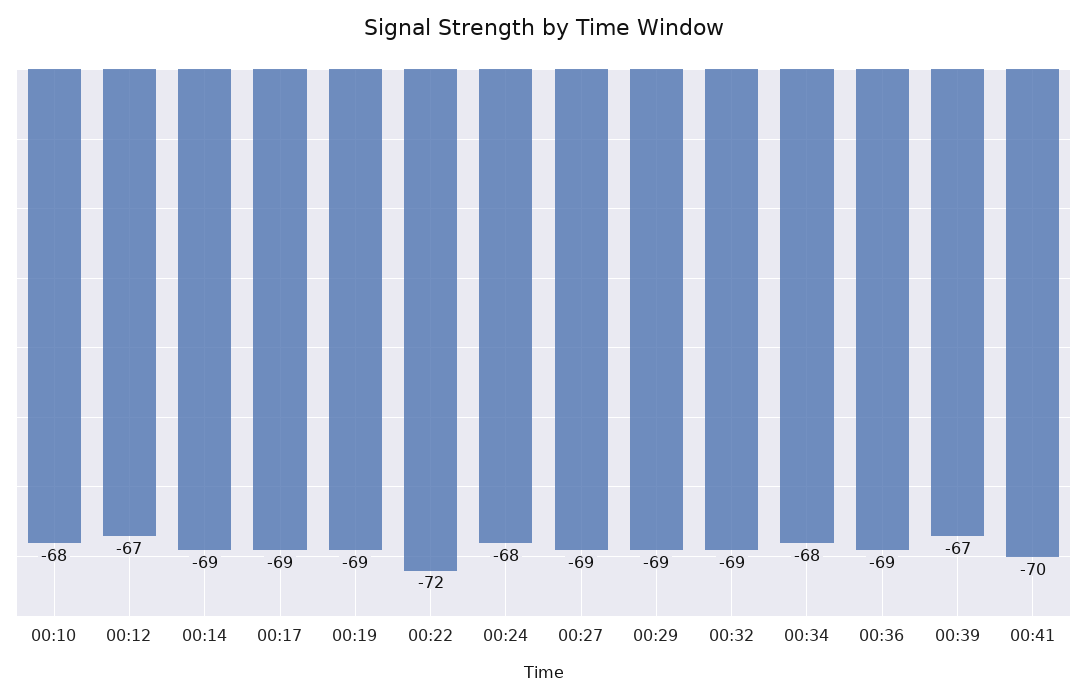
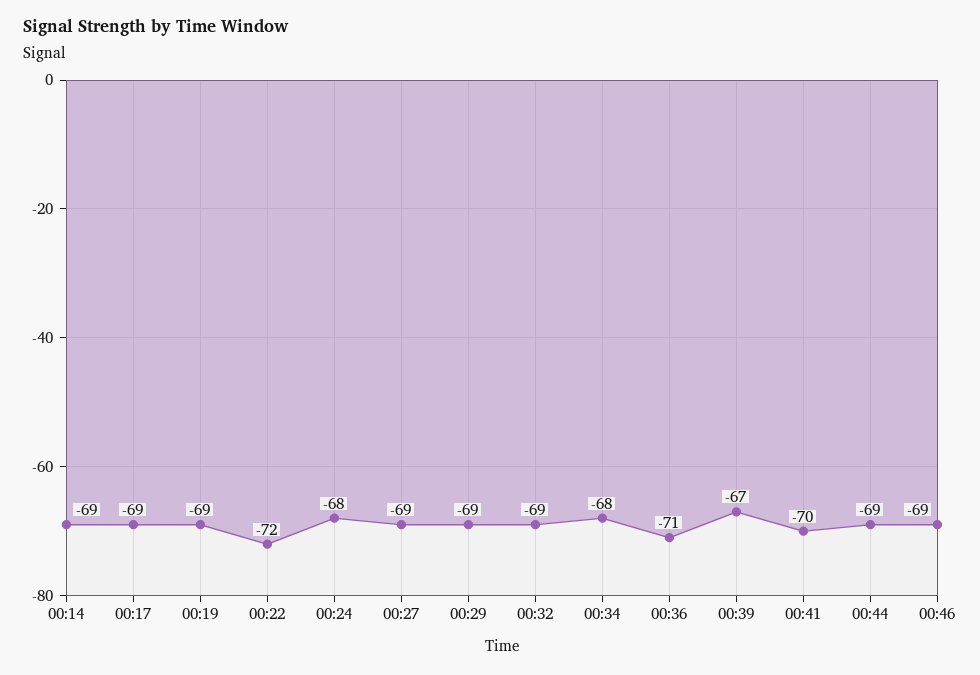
00:10: -68 -> none
00:12: -67 -> none
00:36: -69 -> -71
00:44: none -> -69
00:46: none -> -69

